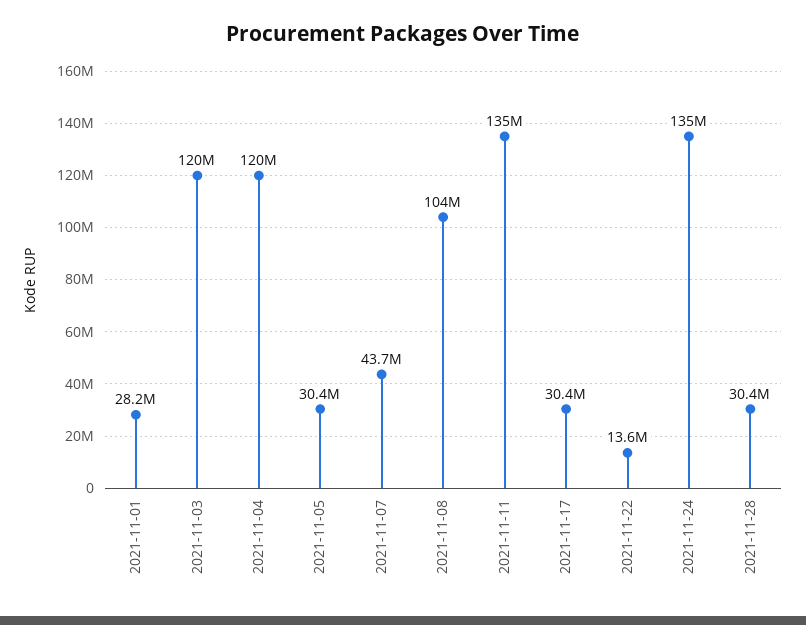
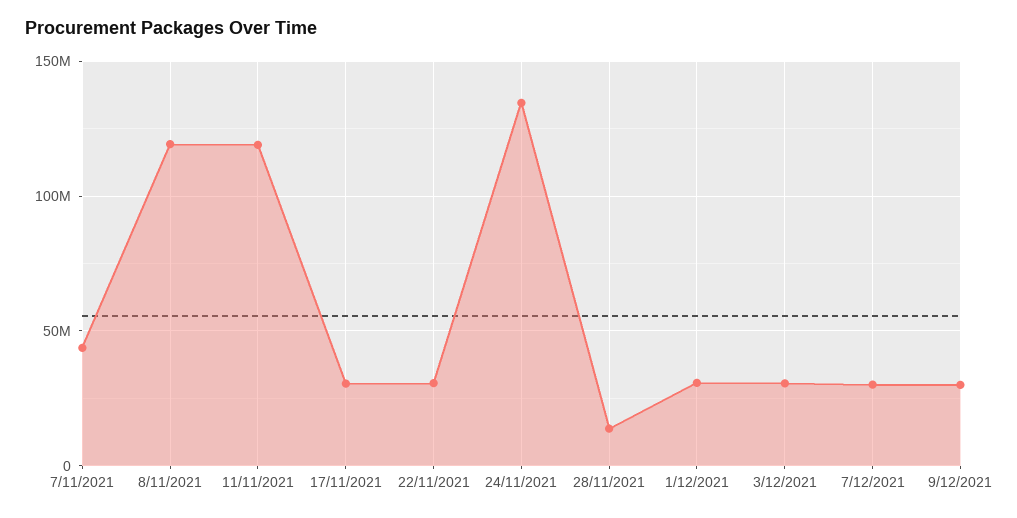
2021-11-01: 28200000 -> none
2021-11-03: 120000000 -> none
2021-11-04: 120000000 -> none
2021-11-05: 30400000 -> none
2021-11-08: 104000000 -> 120000000
2021-11-11: 135000000 -> 120000000
2021-11-22: 13600000 -> 30000000
2021-11-28: 30400000 -> 15000000
1/12/2021: none -> 30000000
3/12/2021: none -> 30000000
7/12/2021: none -> 30000000
9/12/2021: none -> 30000000

